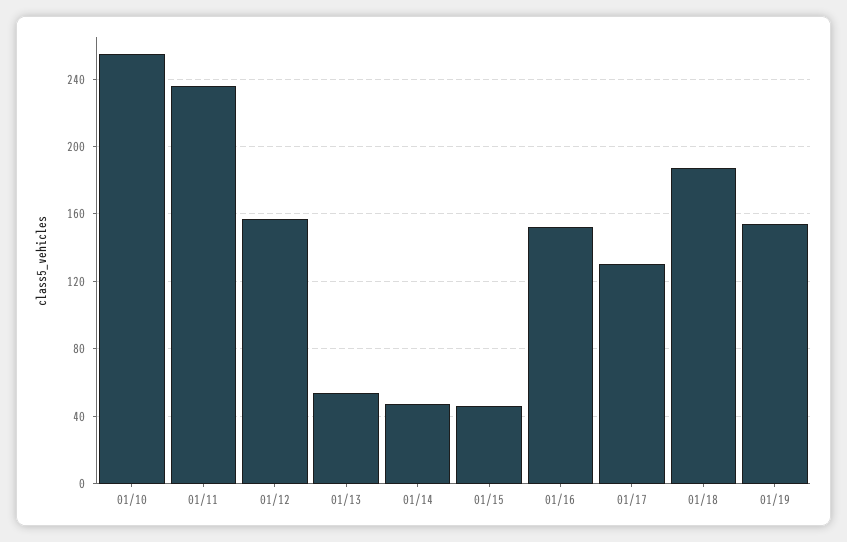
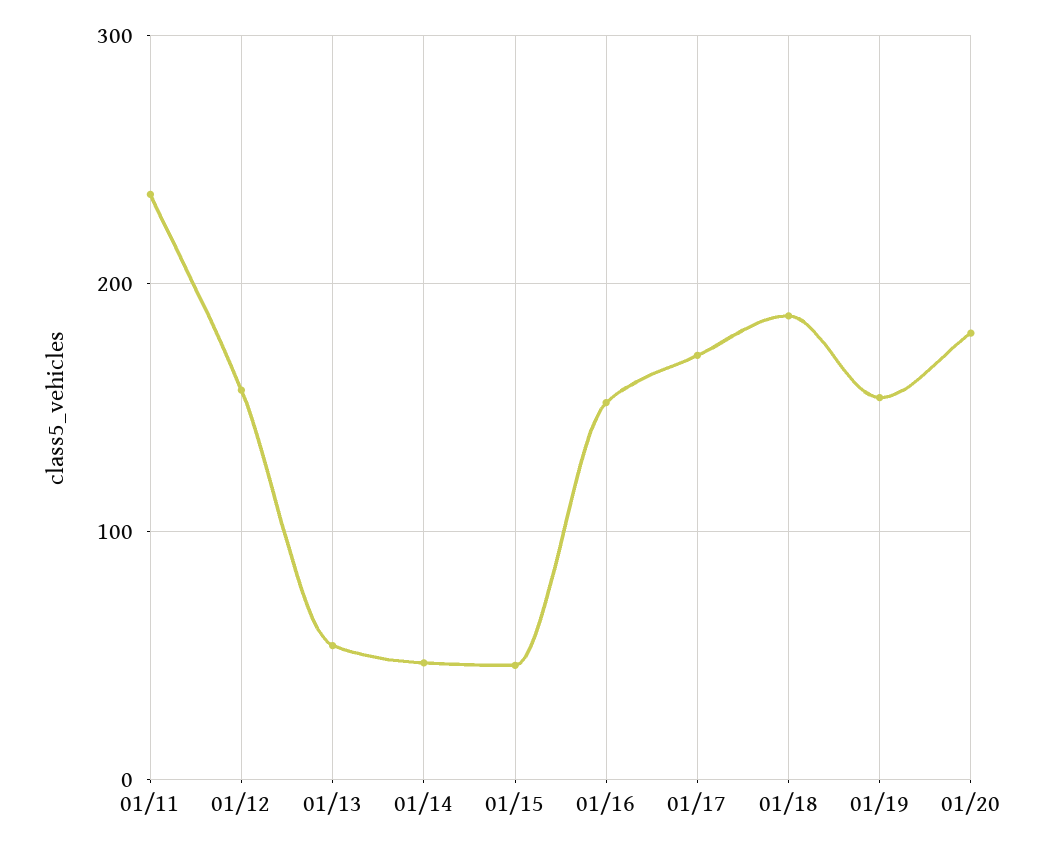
01/10: 255 -> none
01/17: 130 -> 170
01/20: none -> 180

